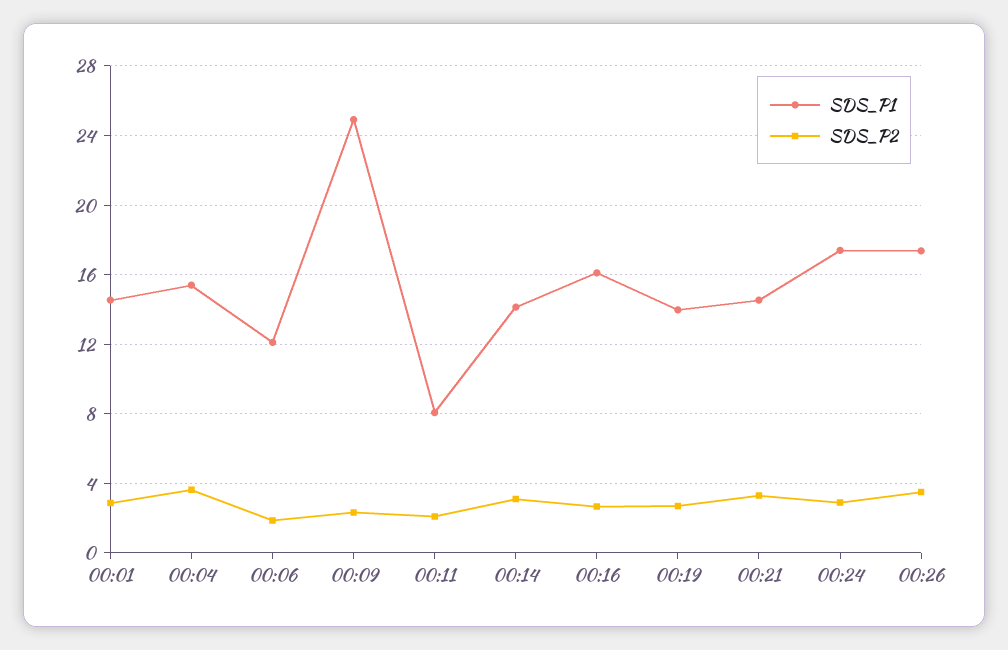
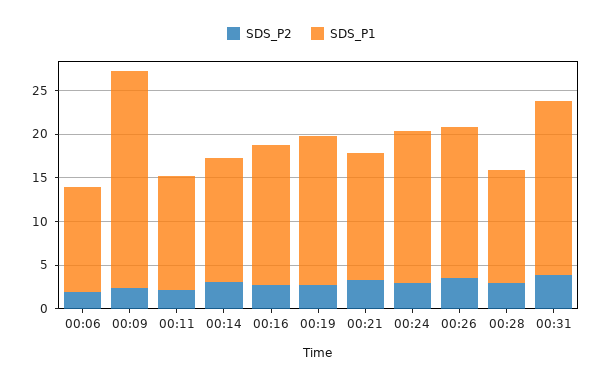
SDS_P1, 00:01: 14.5 -> none
SDS_P2, 00:01: 3 -> none
SDS_P1, 00:04: 15.5 -> none
SDS_P2, 00:04: 3.5 -> none
SDS_P1, 00:11: 8 -> 13
SDS_P1, 00:19: 14 -> 17
SDS_P2, 00:28: none -> 3
SDS_P1, 00:28: none -> 13
SDS_P2, 00:31: none -> 4
SDS_P1, 00:31: none -> 20

